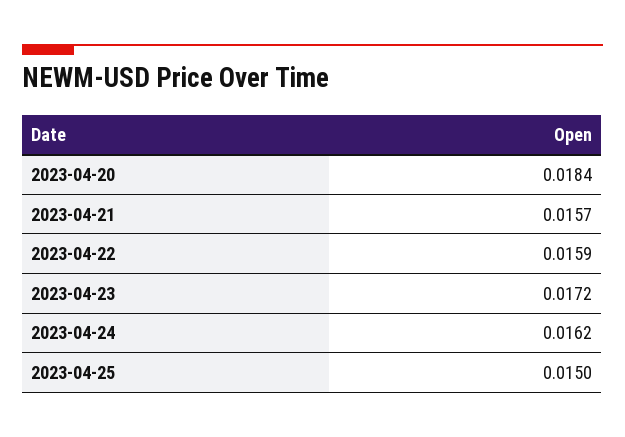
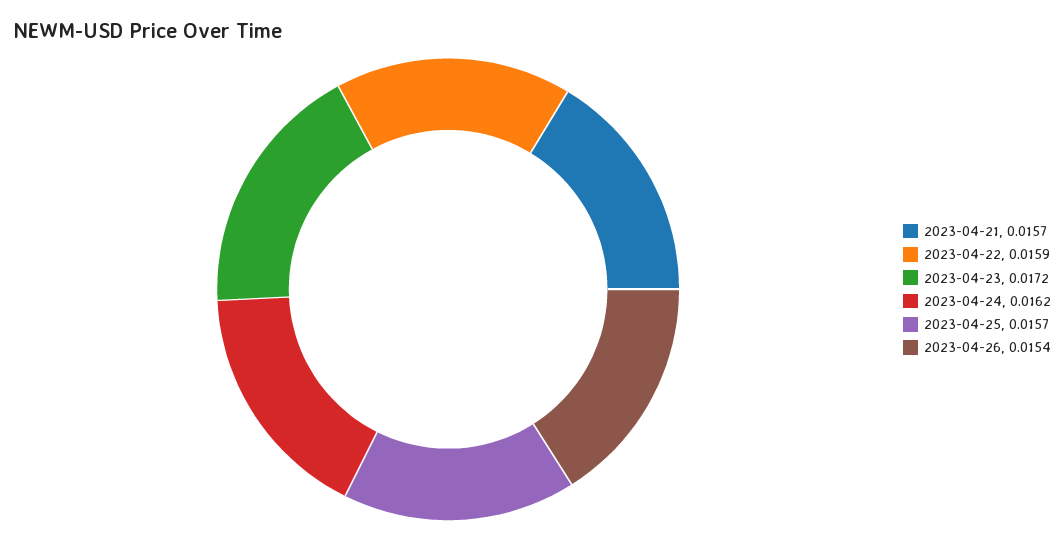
2023-04-20: 0.0184 -> none
2023-04-25: 0.015 -> 0.0157
2023-04-26: none -> 0.0154

